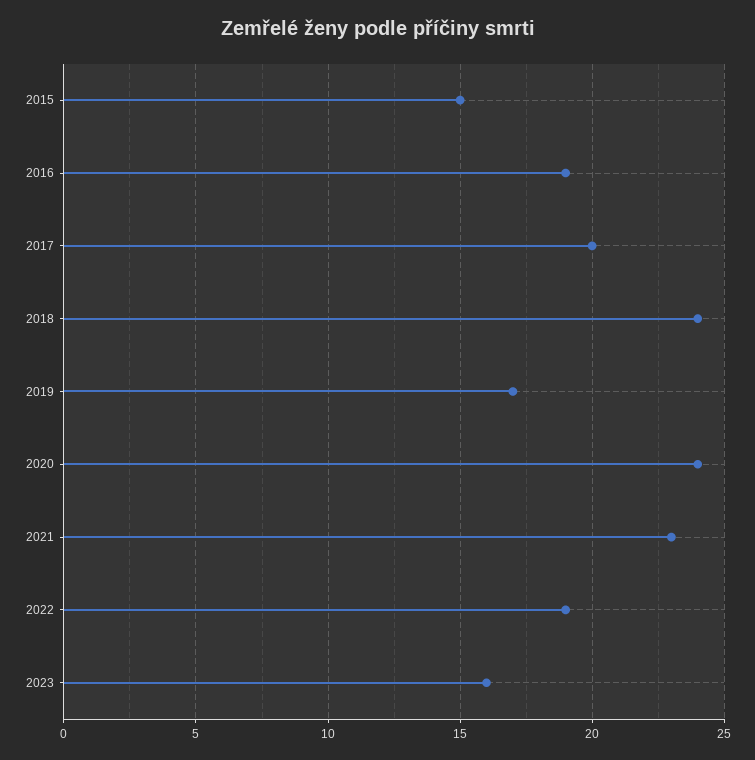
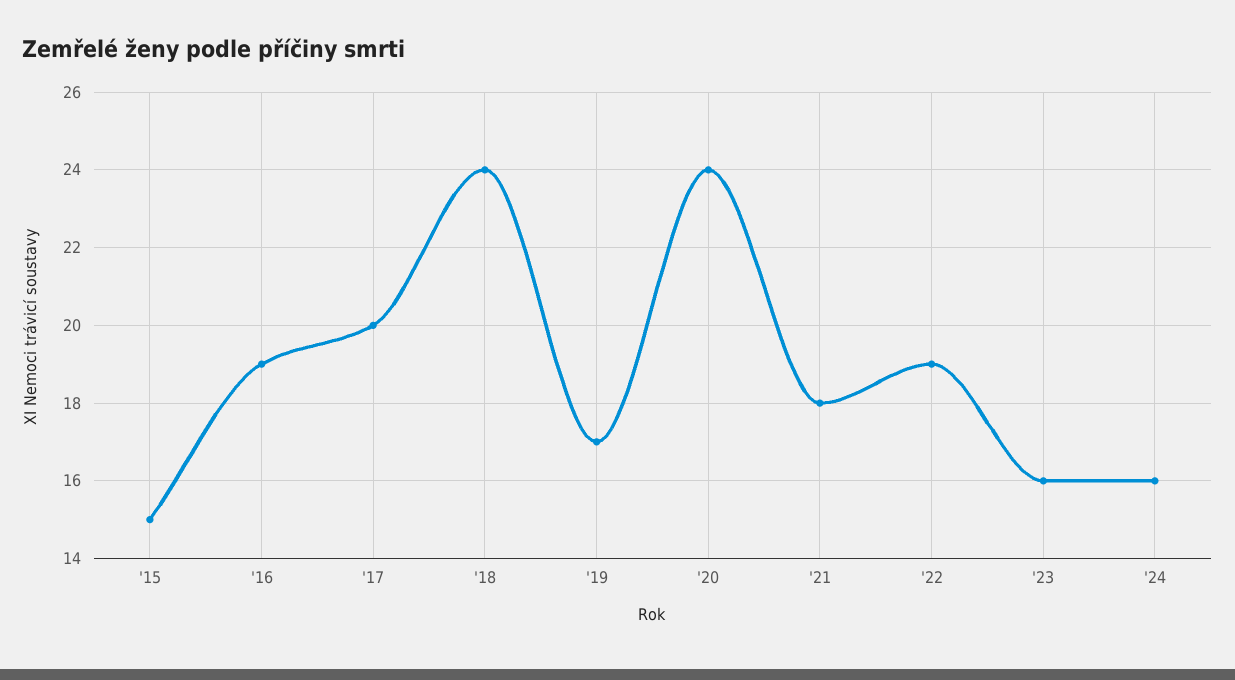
2021: 23 -> 18
'24: none -> 16

